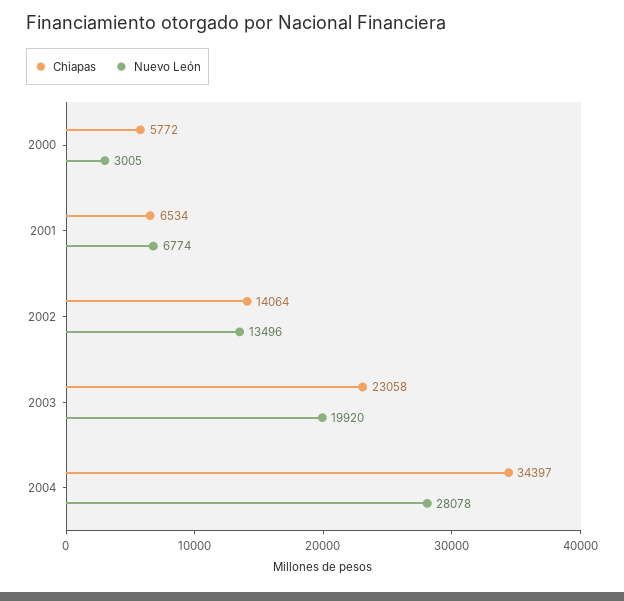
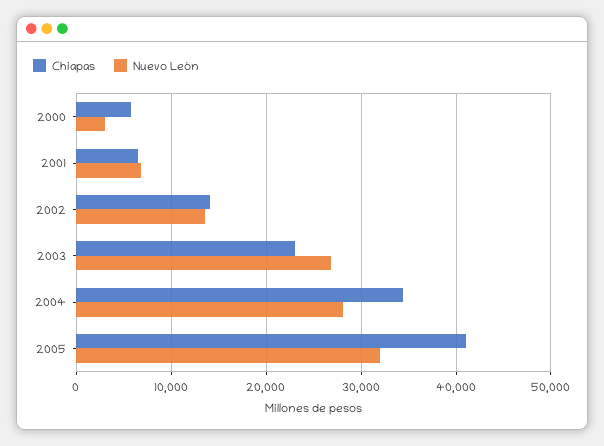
Nuevo León, 2003: 19920 -> 27000
Chiapas, 2005: none -> 41000
Nuevo León, 2005: none -> 32000

